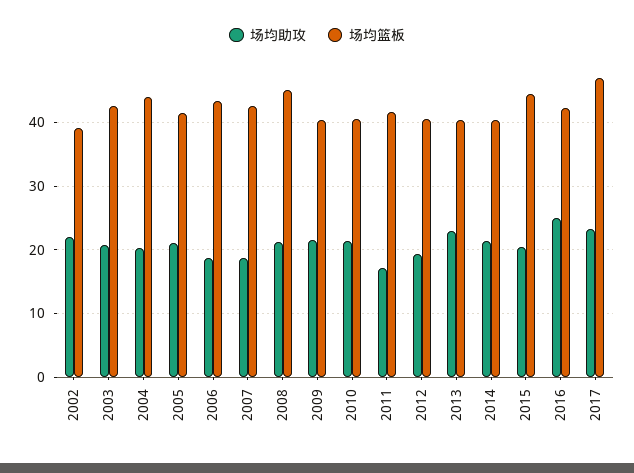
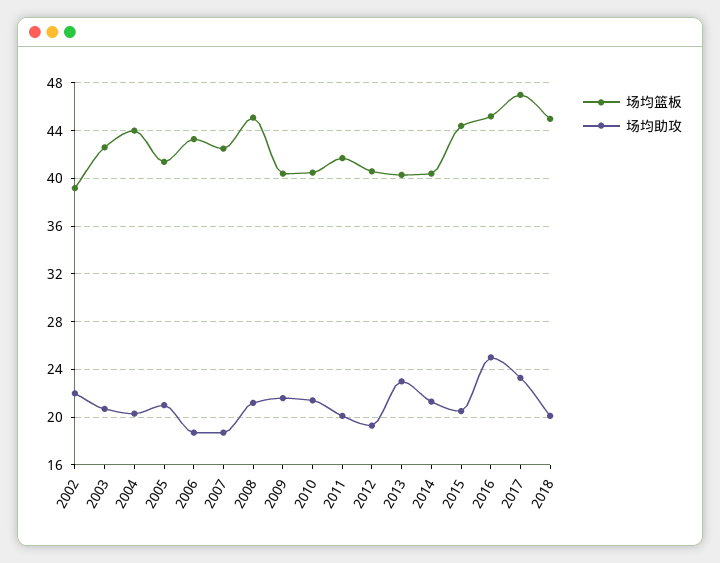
场均助攻, 2011: 17 -> 20
场均篮板, 2016: 42 -> 45
场均篮板, 2018: none -> 45
场均助攻, 2018: none -> 20

